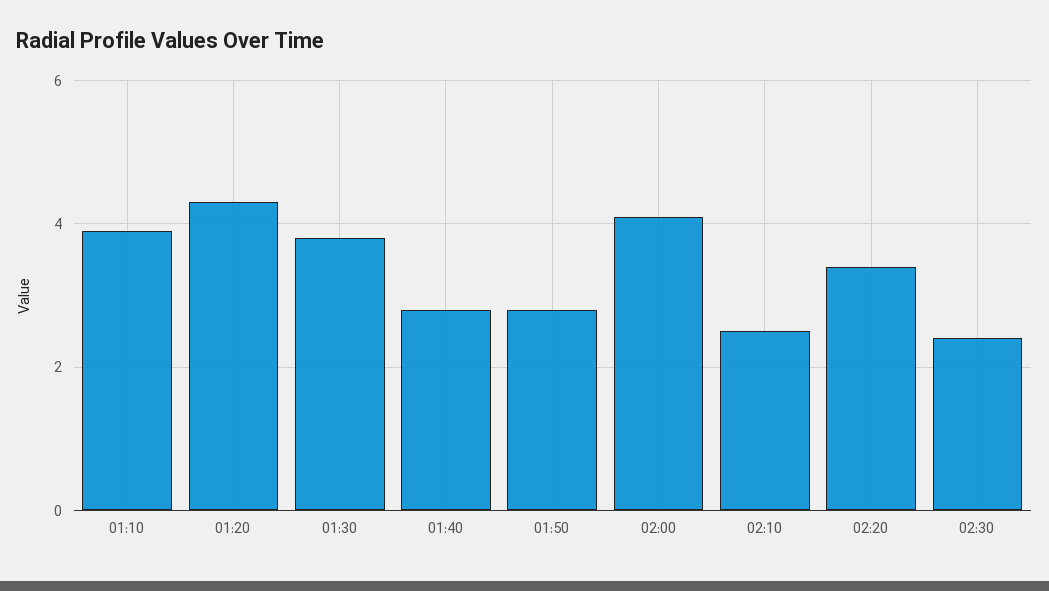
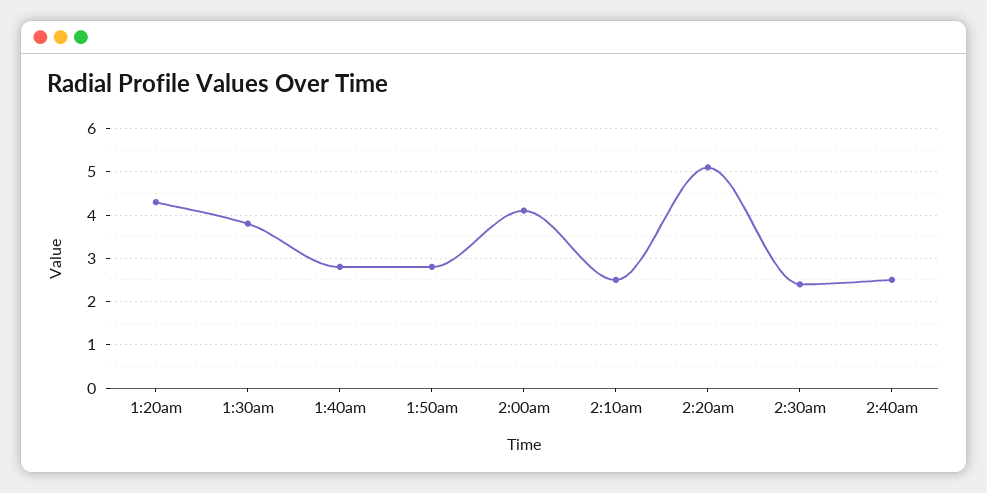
01:10: 4 -> none
02:20: 3.5 -> 5
2:40am: none -> 2.5

